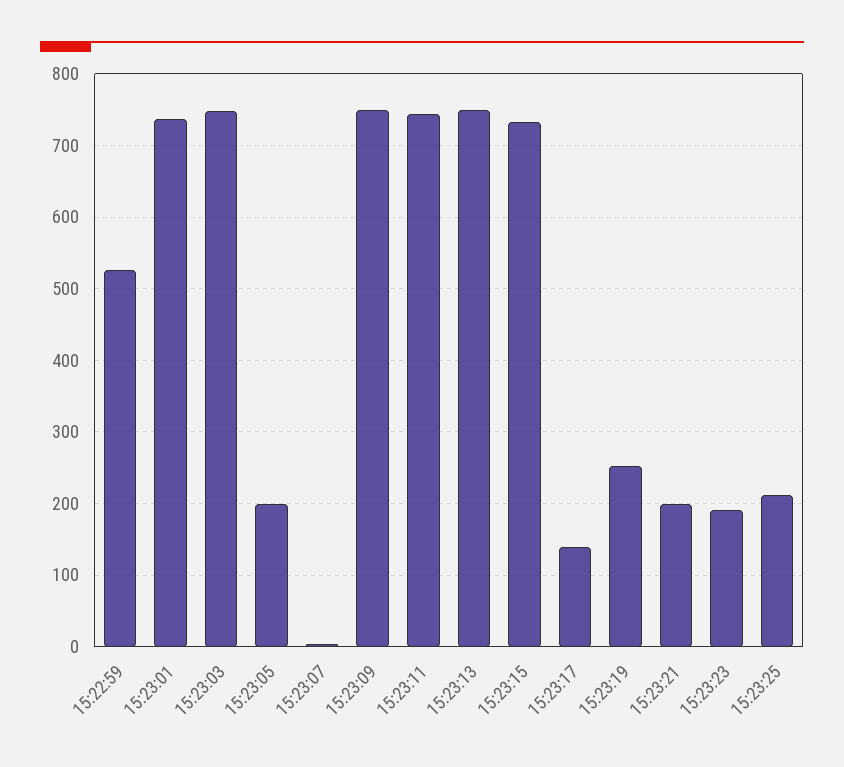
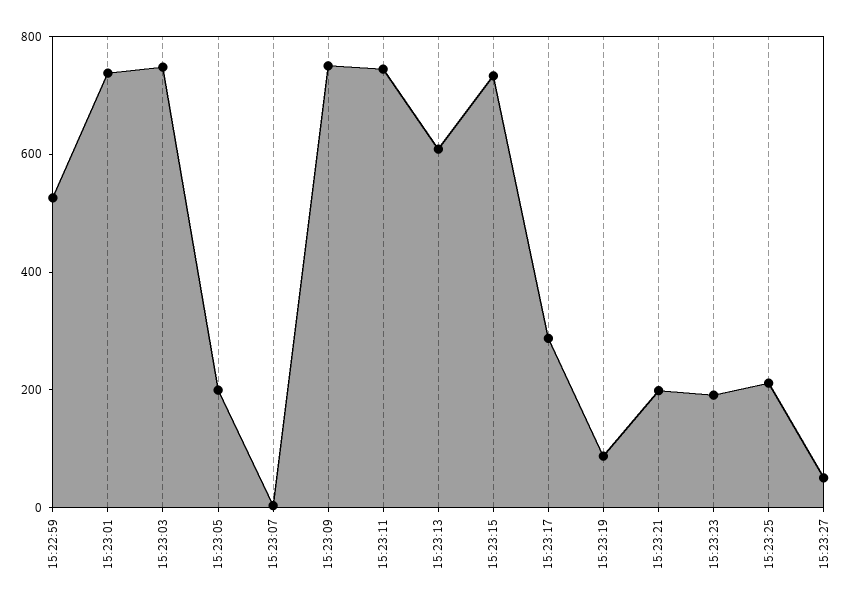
15:23:13: 750 -> 600
15:23:17: 140 -> 300
15:23:19: 250 -> 100
15:23:27: none -> 50

